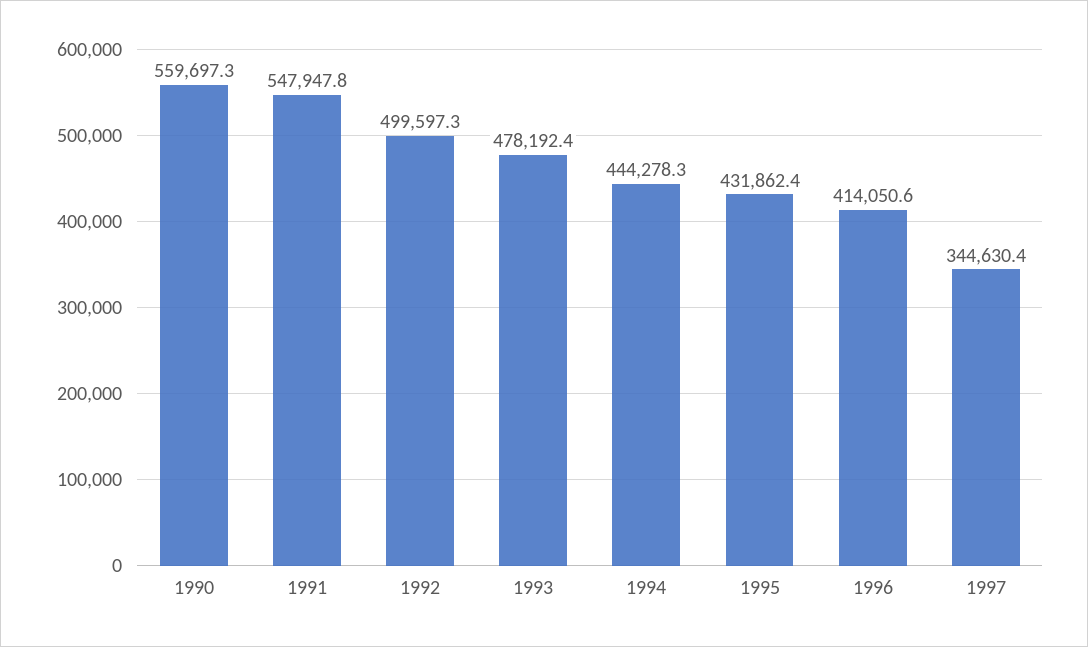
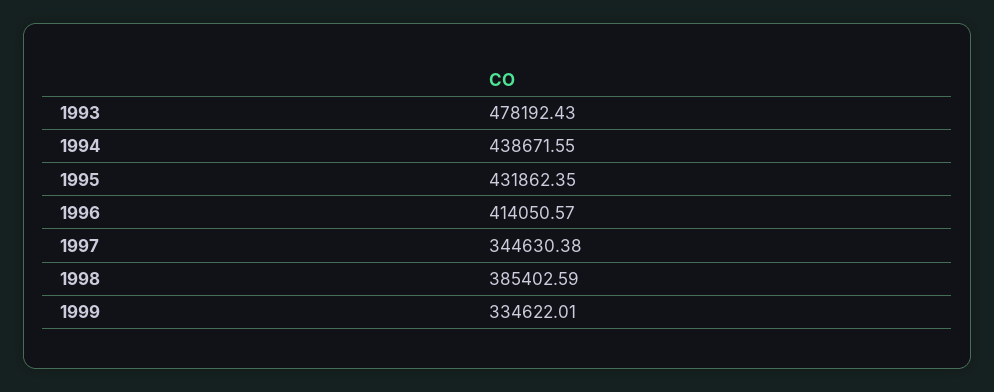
1990: 559697.3 -> none
1991: 547947.8 -> none
1992: 499597.3 -> none
1994: 444278.3 -> 438671.55
1998: none -> 385402.59
1999: none -> 334622.01

